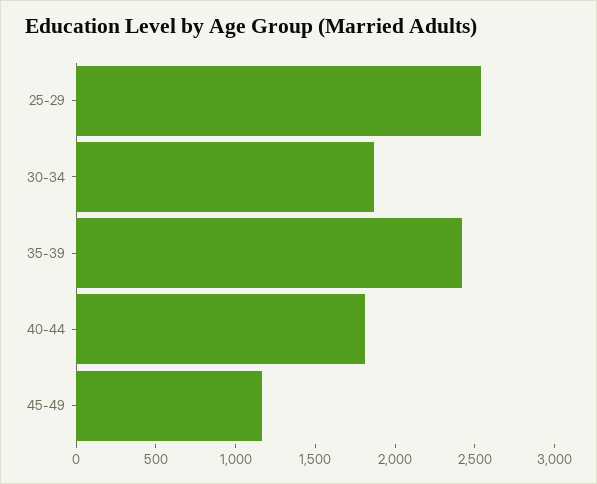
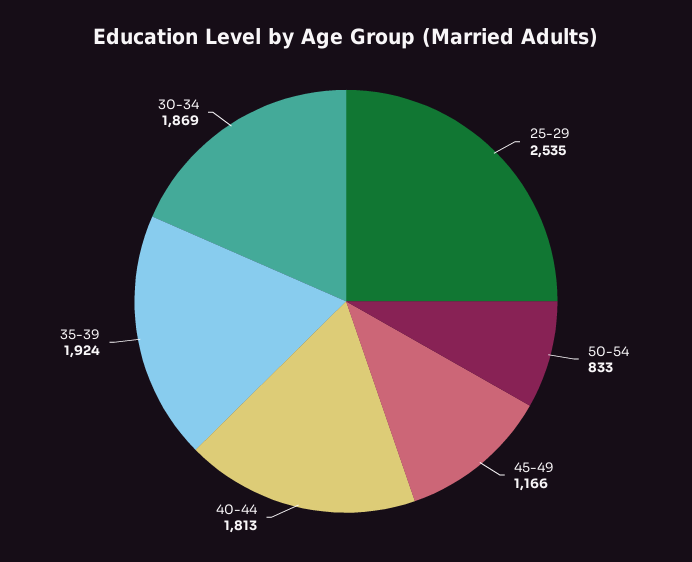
35-39: 2400 -> 1924
50-54: none -> 833

